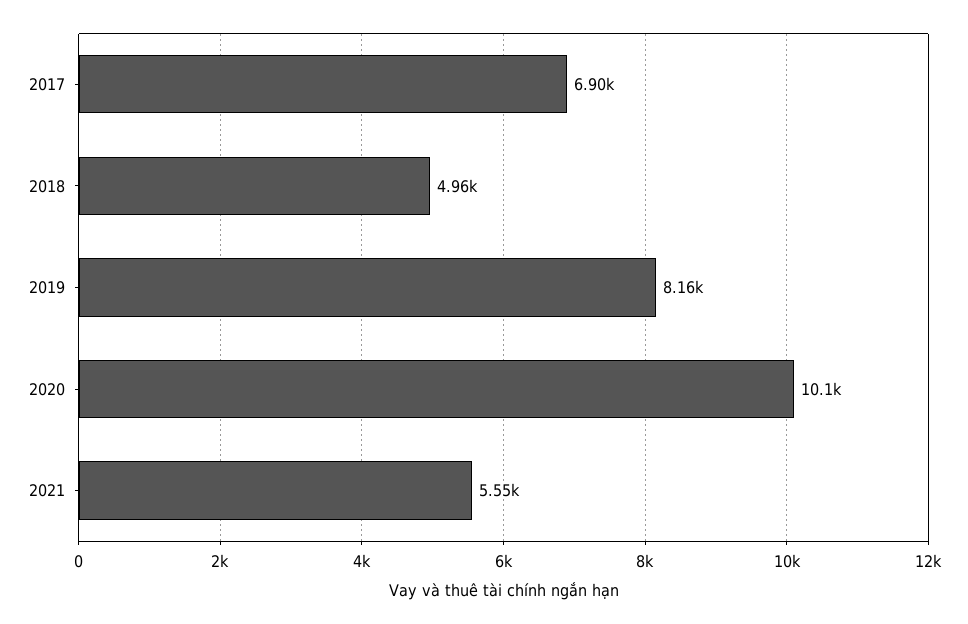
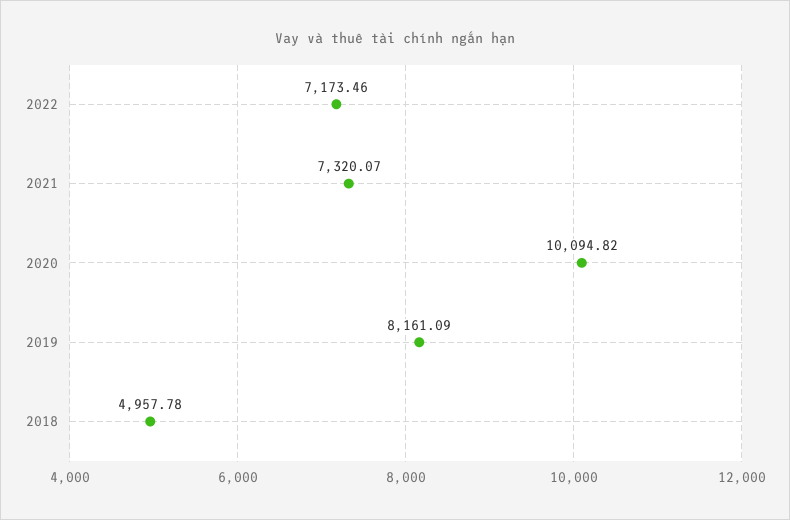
2017: 6900 -> none
2021: 5550 -> 7320.07
2022: none -> 7173.46

